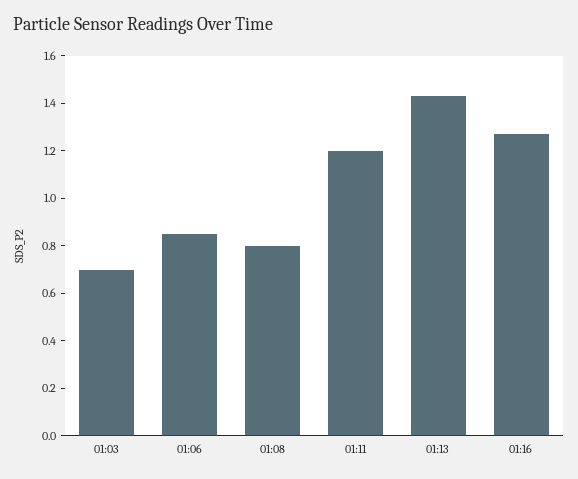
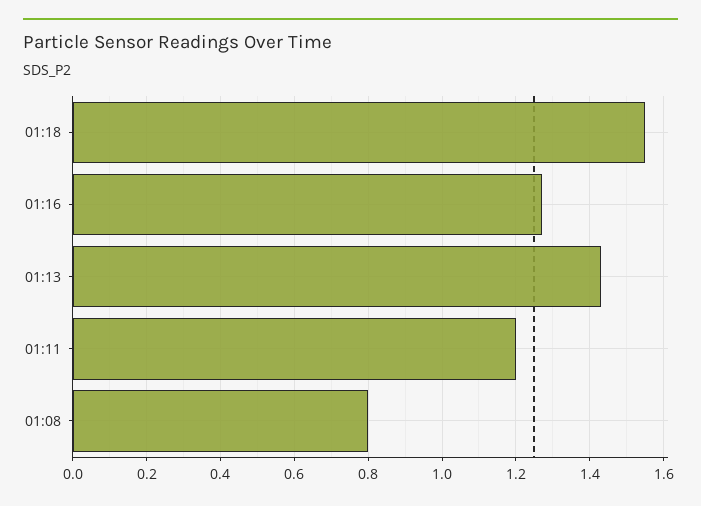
01:03: 0.7 -> none
01:06: 0.85 -> none
01:18: none -> 1.55

